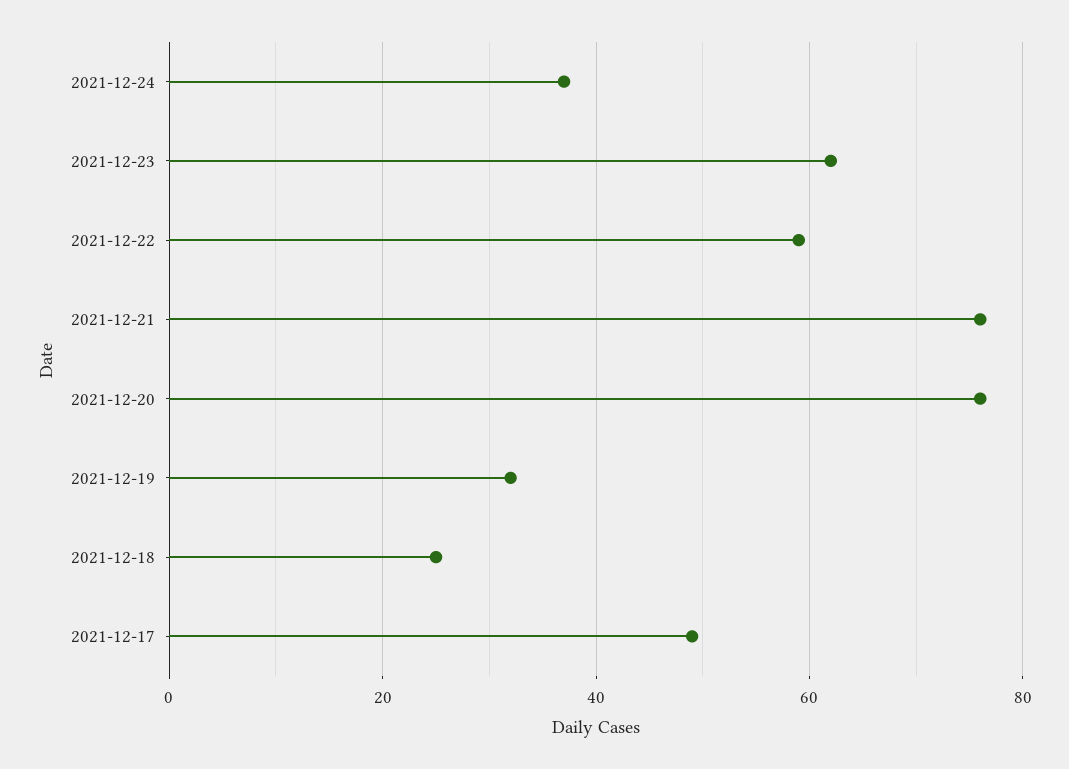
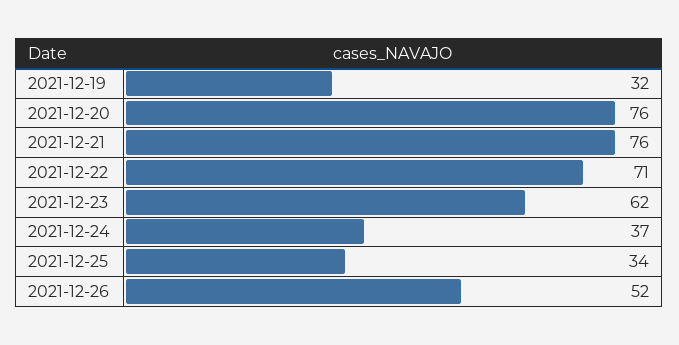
2021-12-22: 60 -> 71
2021-12-18: 25 -> none
2021-12-17: 50 -> none
2021-12-25: none -> 34
2021-12-26: none -> 52

